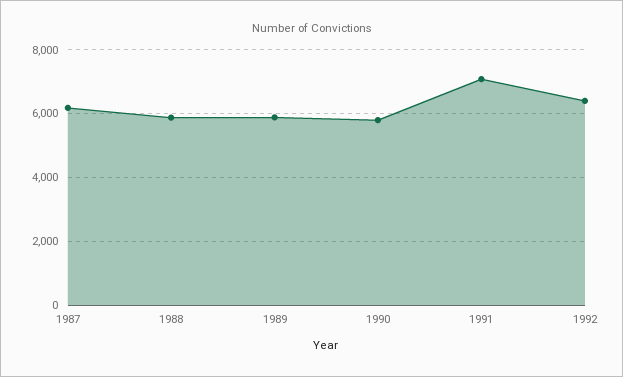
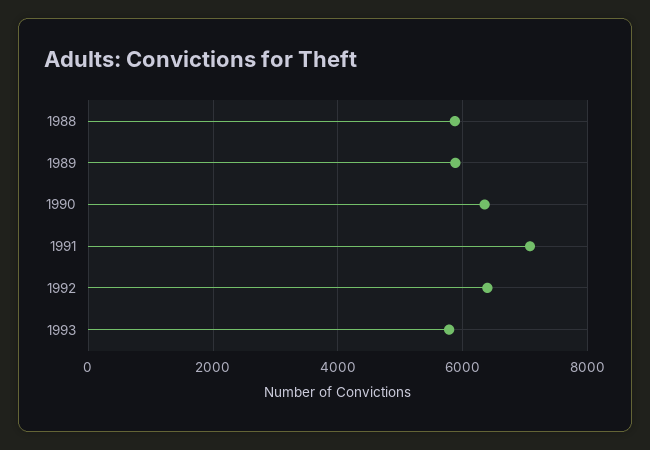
1987: 6200 -> none
1990: 5800 -> 6400
1993: none -> 5800

